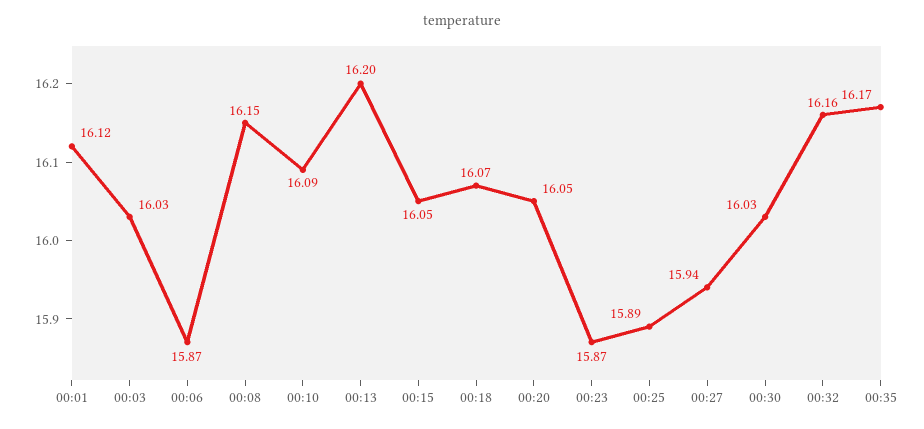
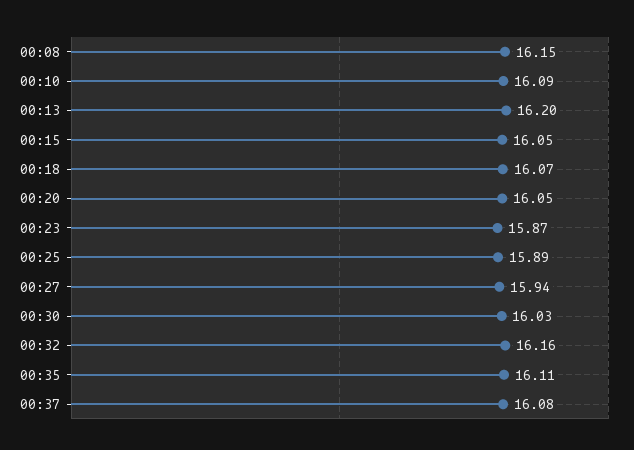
00:01: 16.12 -> none
00:03: 16.03 -> none
00:06: 15.87 -> none
00:35: 16.17 -> 16.11
00:37: none -> 16.08

